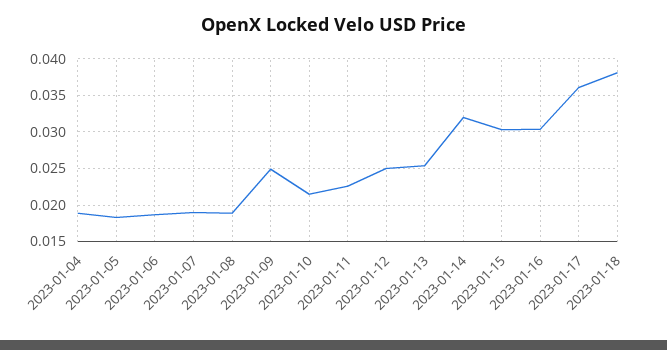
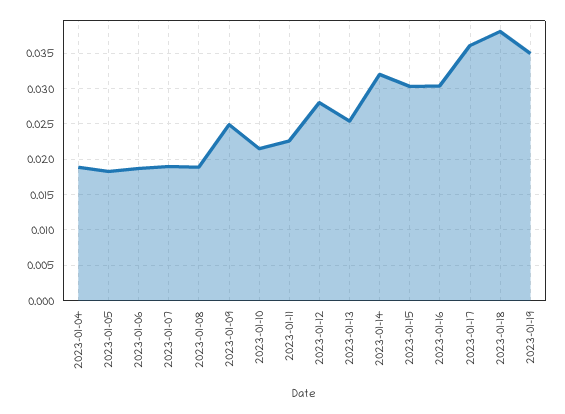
2023-01-12: 0.025 -> 0.028
2023-01-19: none -> 0.035

